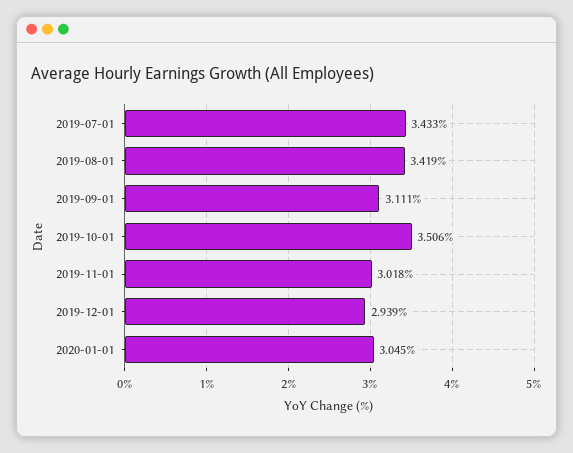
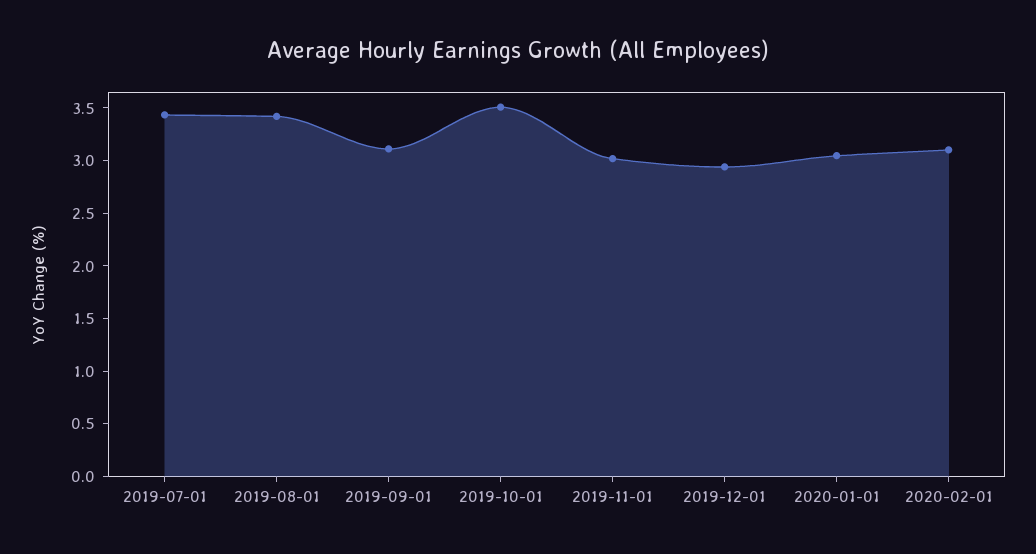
2020-02-01: none -> 3.1

